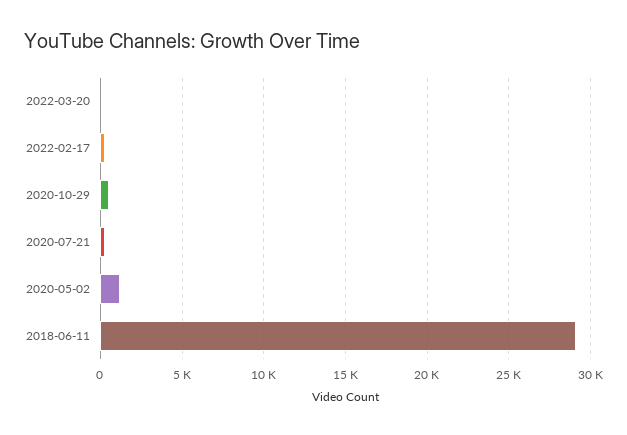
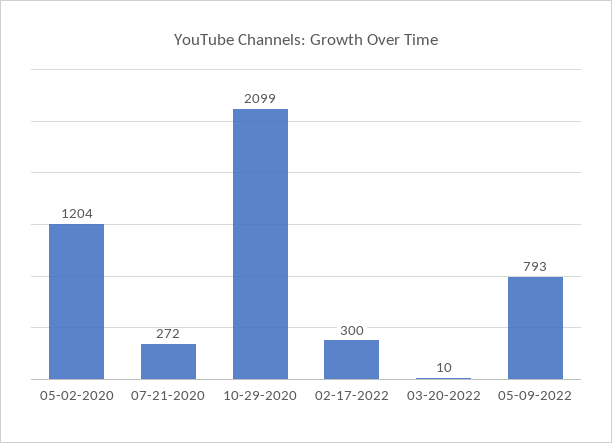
2020-10-29: 500 -> 2099
2018-06-11: 29000 -> none
05-09-2022: none -> 793

